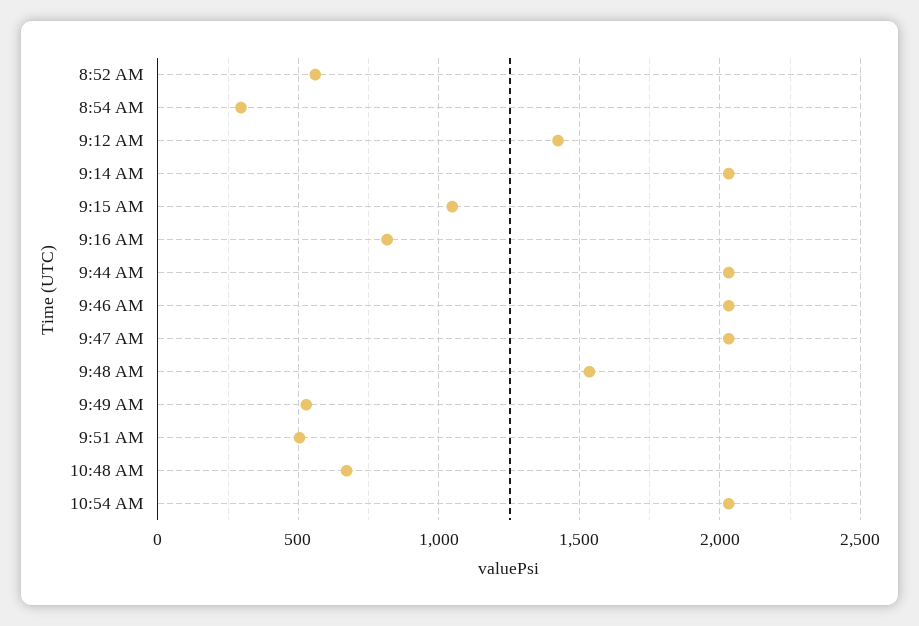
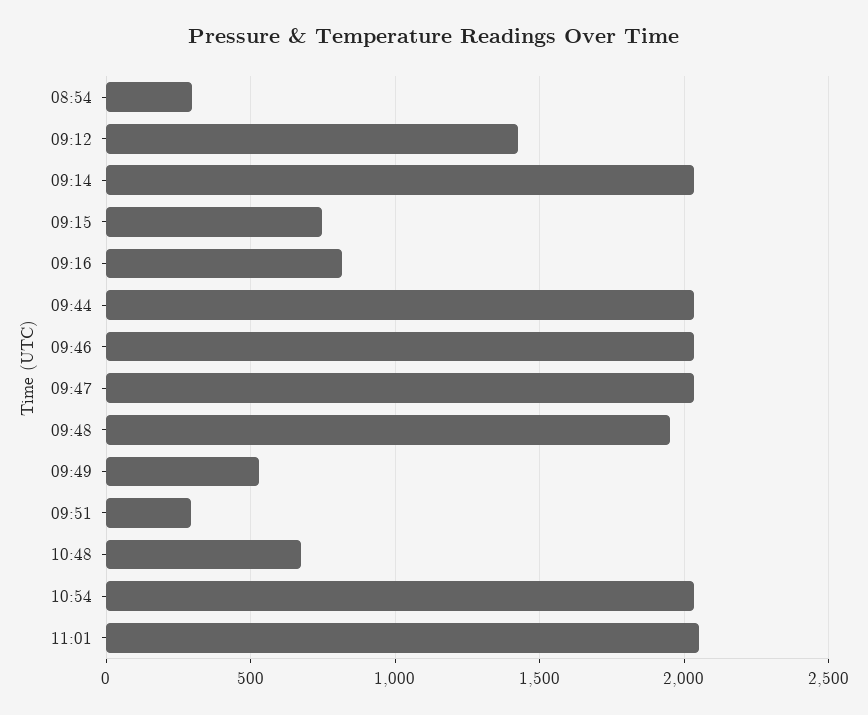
8:52 AM: 550 -> none
9:15 AM: 1050 -> 750
9:48 AM: 1550 -> 1950
9:51 AM: 500 -> 300
11:01: none -> 2050

